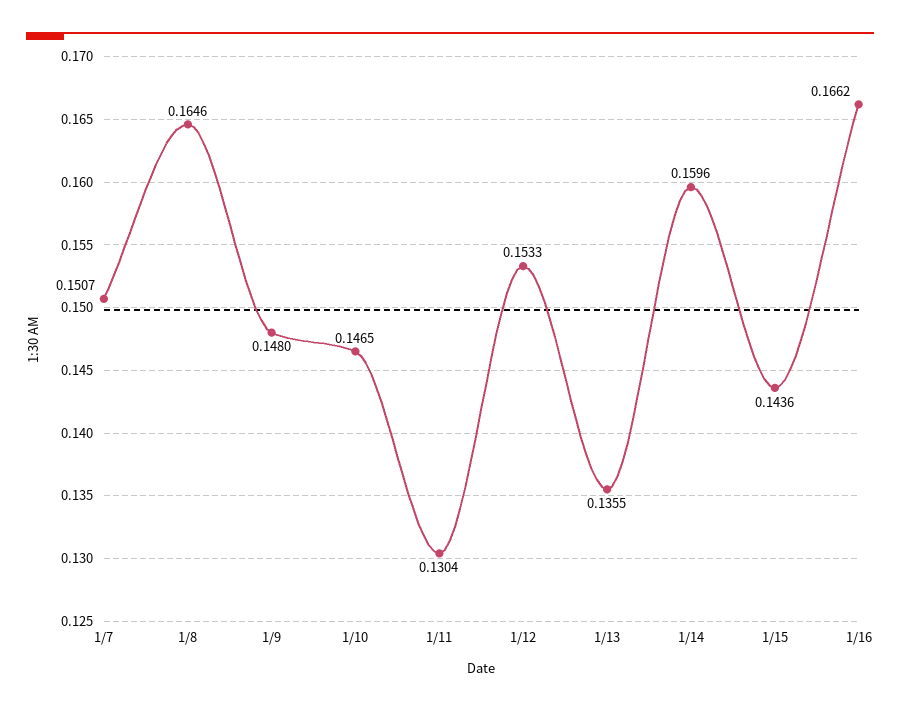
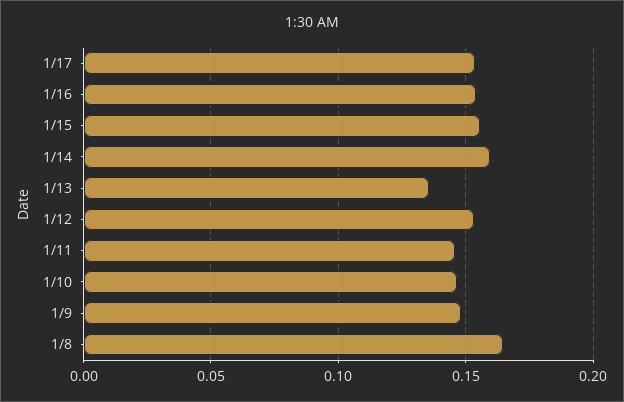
1/7: 0.1507 -> none
1/11: 0.1304 -> 0.145
1/15: 0.1436 -> 0.155
1/16: 0.1662 -> 0.155
1/17: none -> 0.155

